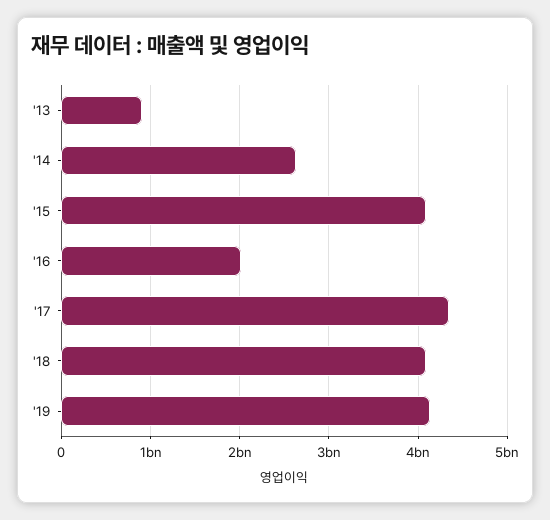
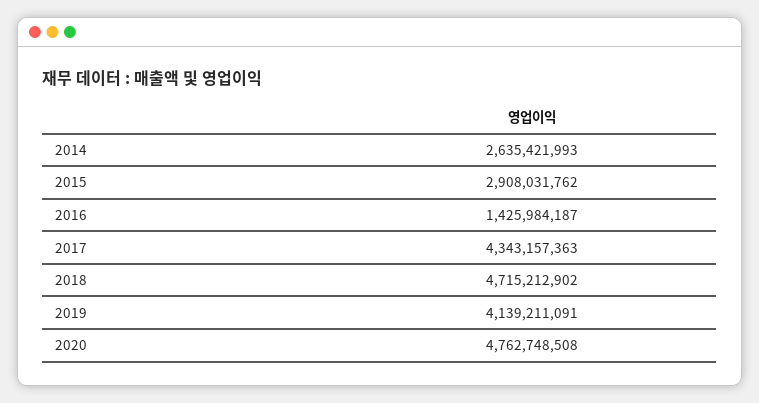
'13: 900000000 -> none
'15: 4100000000 -> 2908031762
'16: 2000000000 -> 1425984187
'18: 4100000000 -> 4715212902
2020: none -> 4762748508

